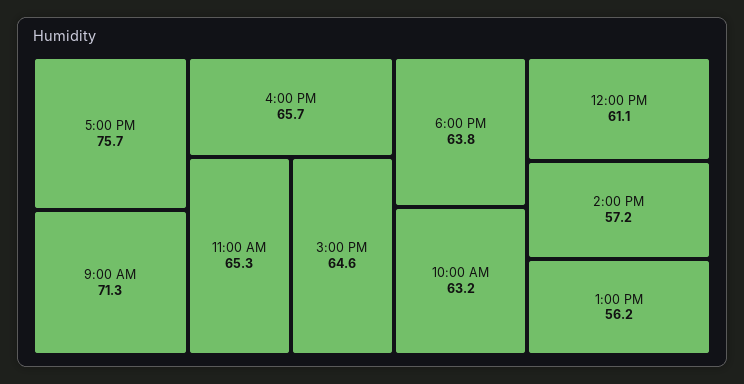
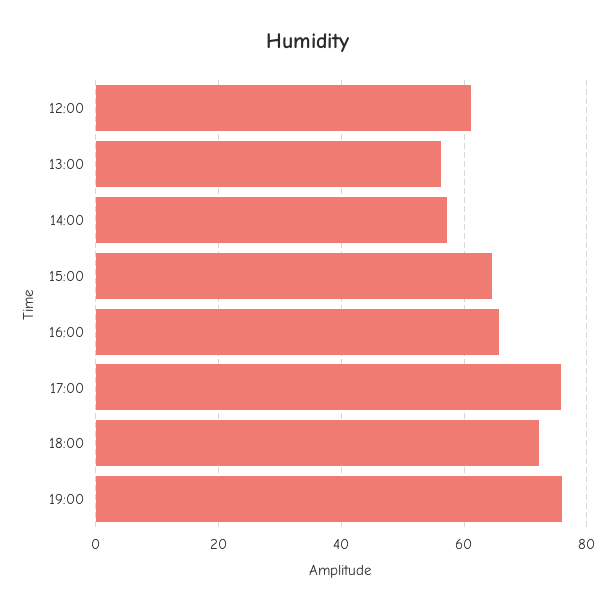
9:00 AM: 71.3 -> none
11:00 AM: 65.3 -> none
6:00 PM: 63.8 -> 72
10:00 AM: 63.2 -> none
19:00: none -> 76

